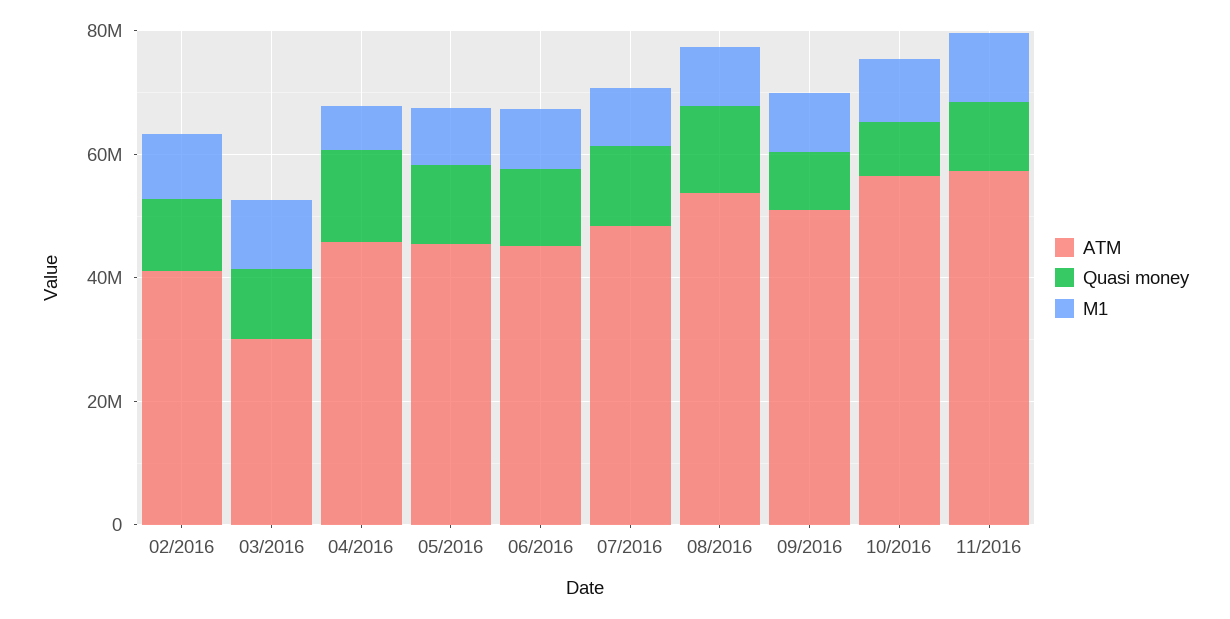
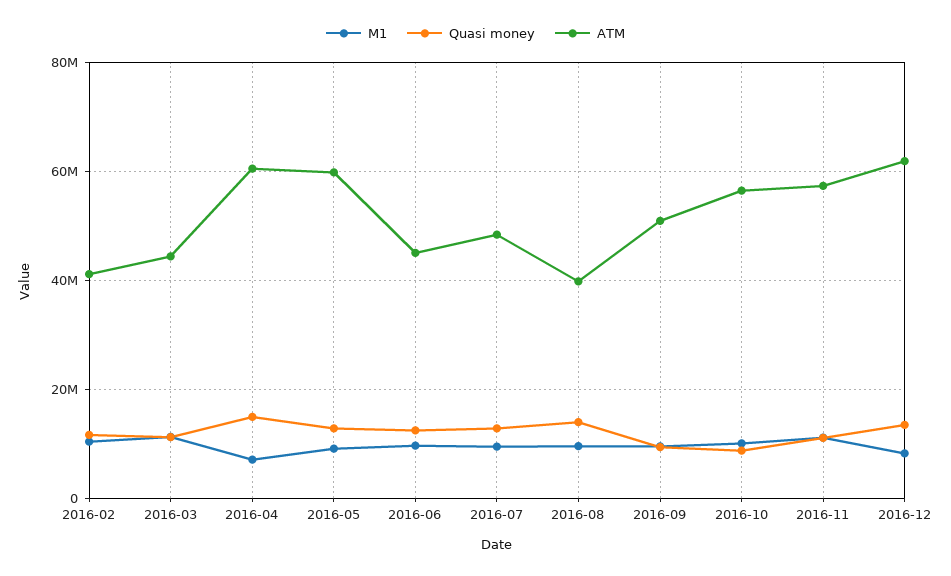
ATM, 03/2016: 30000000 -> 44000000
ATM, 04/2016: 45000000 -> 60000000
ATM, 05/2016: 45000000 -> 60000000
ATM, 08/2016: 55000000 -> 40000000
M1, 2016-12: none -> 8000000
Quasi money, 2016-12: none -> 14000000
ATM, 2016-12: none -> 62000000

